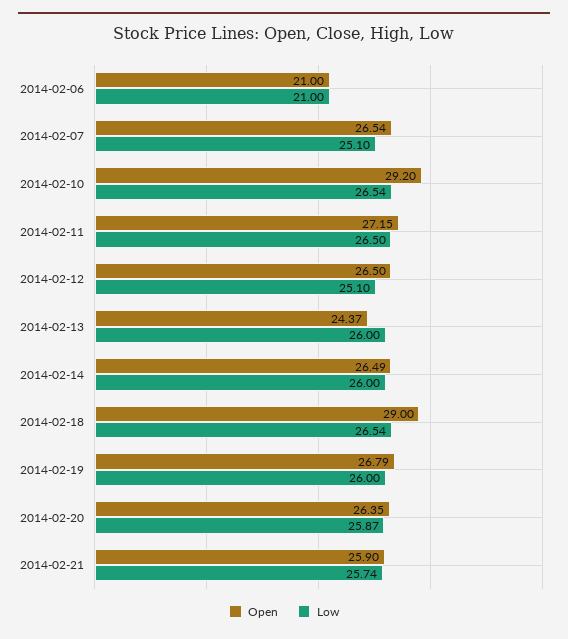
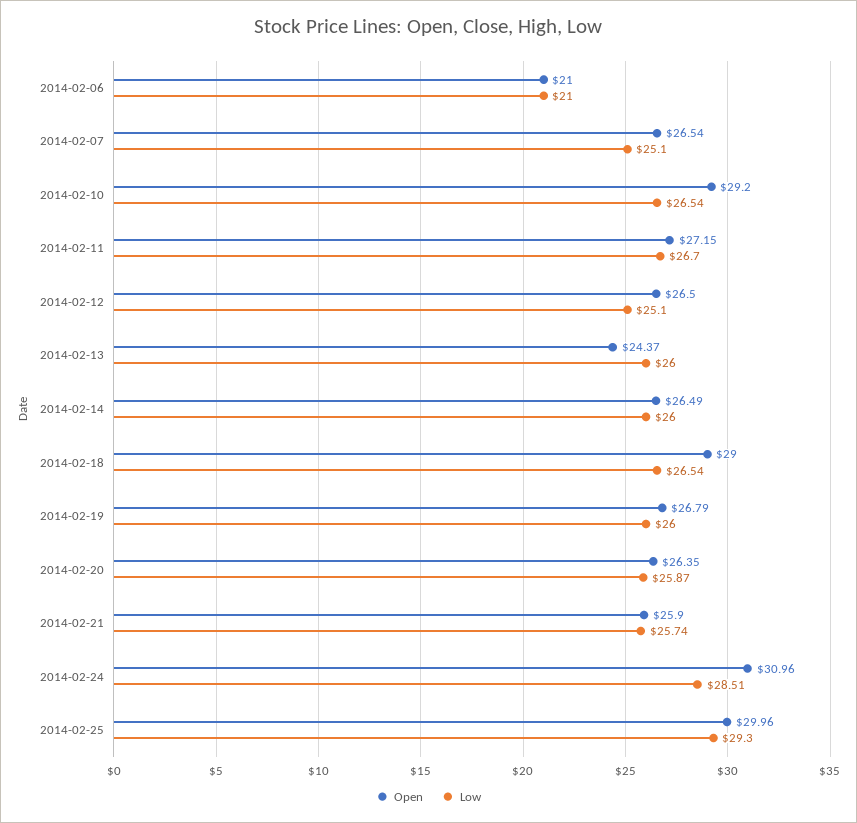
Low, 2014-02-11: 26.5 -> 26.7
Open, 2014-02-24: none -> 30.96
Low, 2014-02-24: none -> 28.51
Open, 2014-02-25: none -> 29.96
Low, 2014-02-25: none -> 29.3

